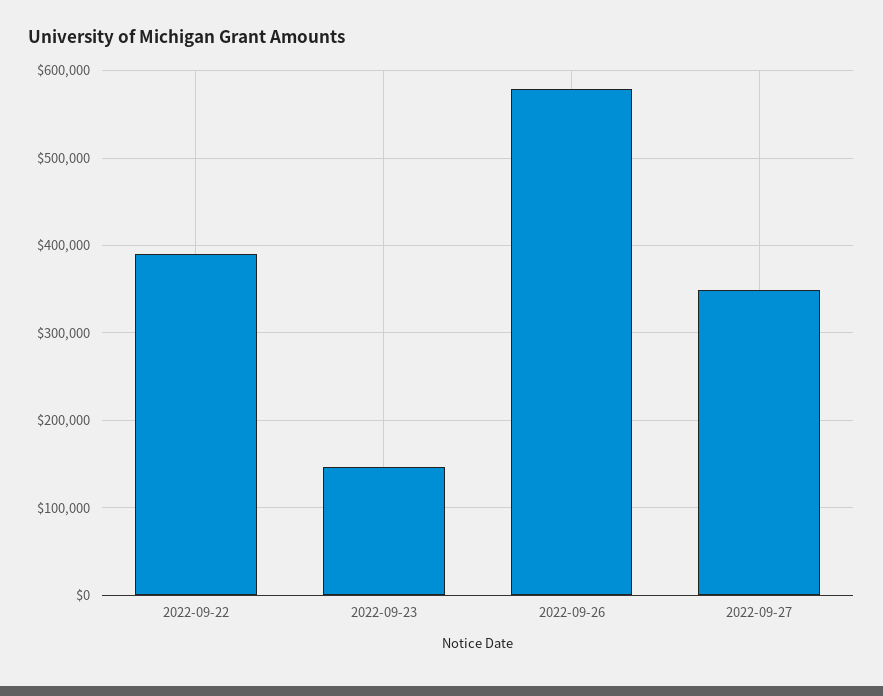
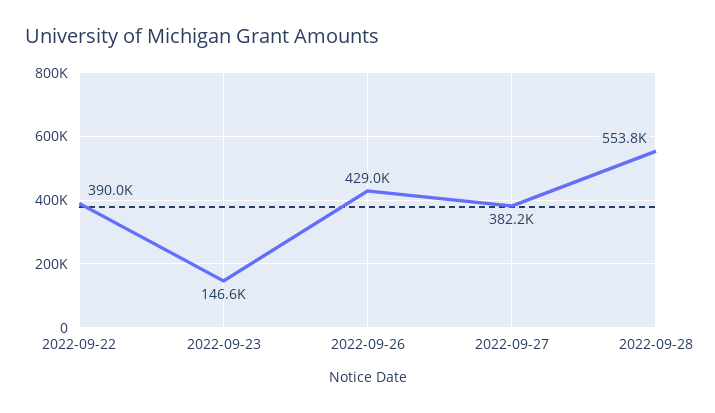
2022-09-26: 580000 -> 429000
2022-09-27: 350000 -> 382200
2022-09-28: none -> 553800

